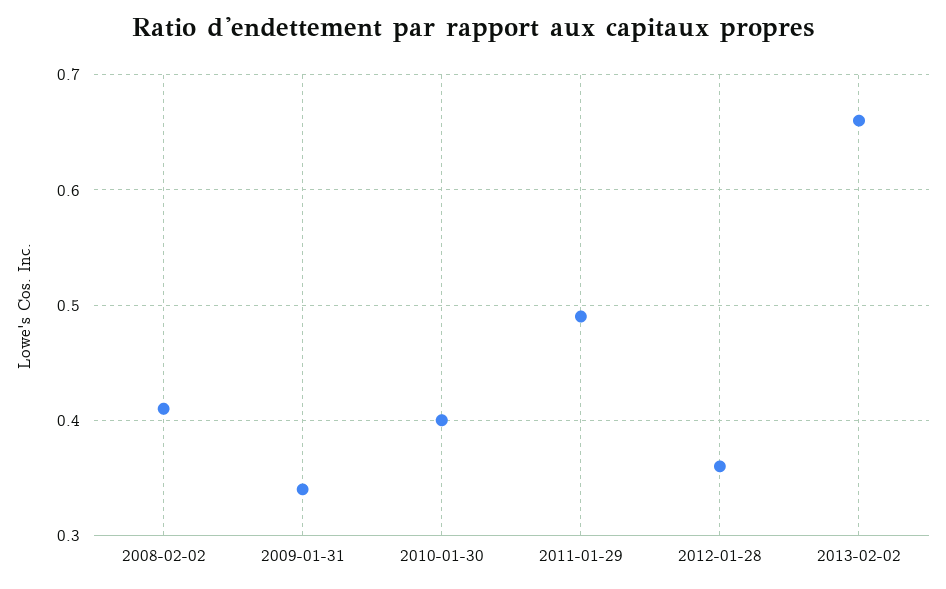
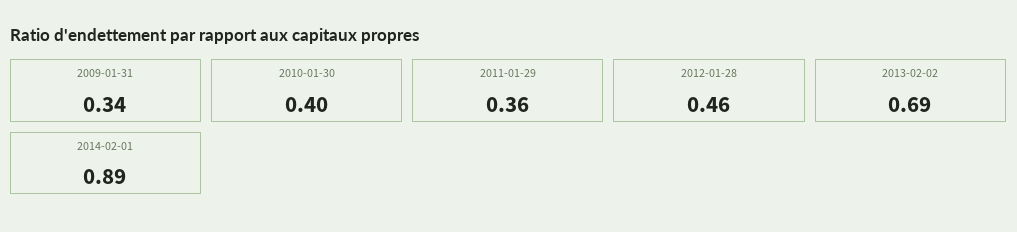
2008-02-02: 0.41 -> none
2011-01-29: 0.49 -> 0.36
2012-01-28: 0.36 -> 0.46
2013-02-02: 0.66 -> 0.69
2014-02-01: none -> 0.89

